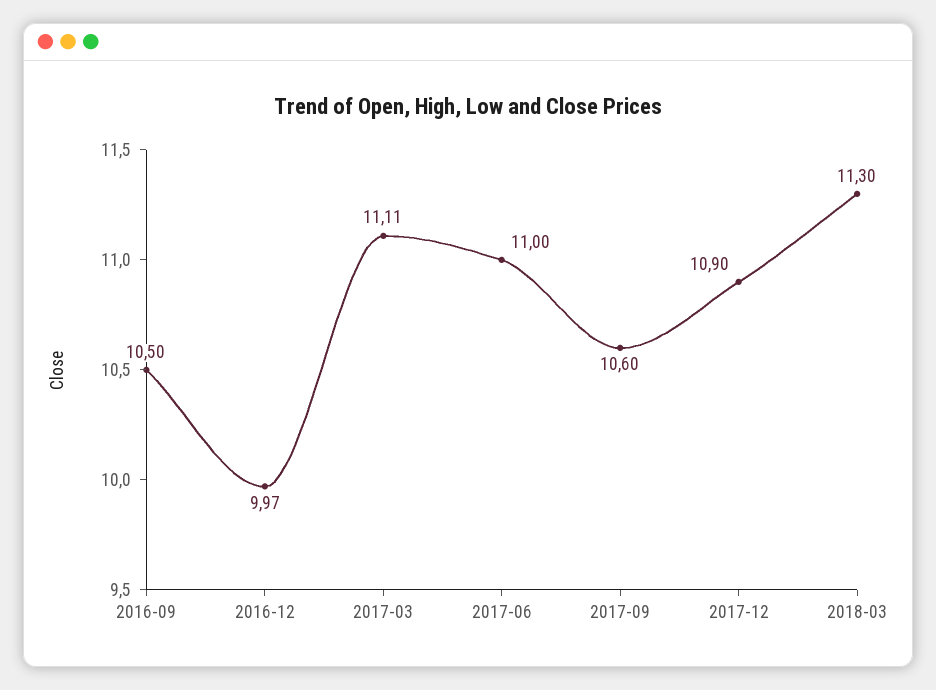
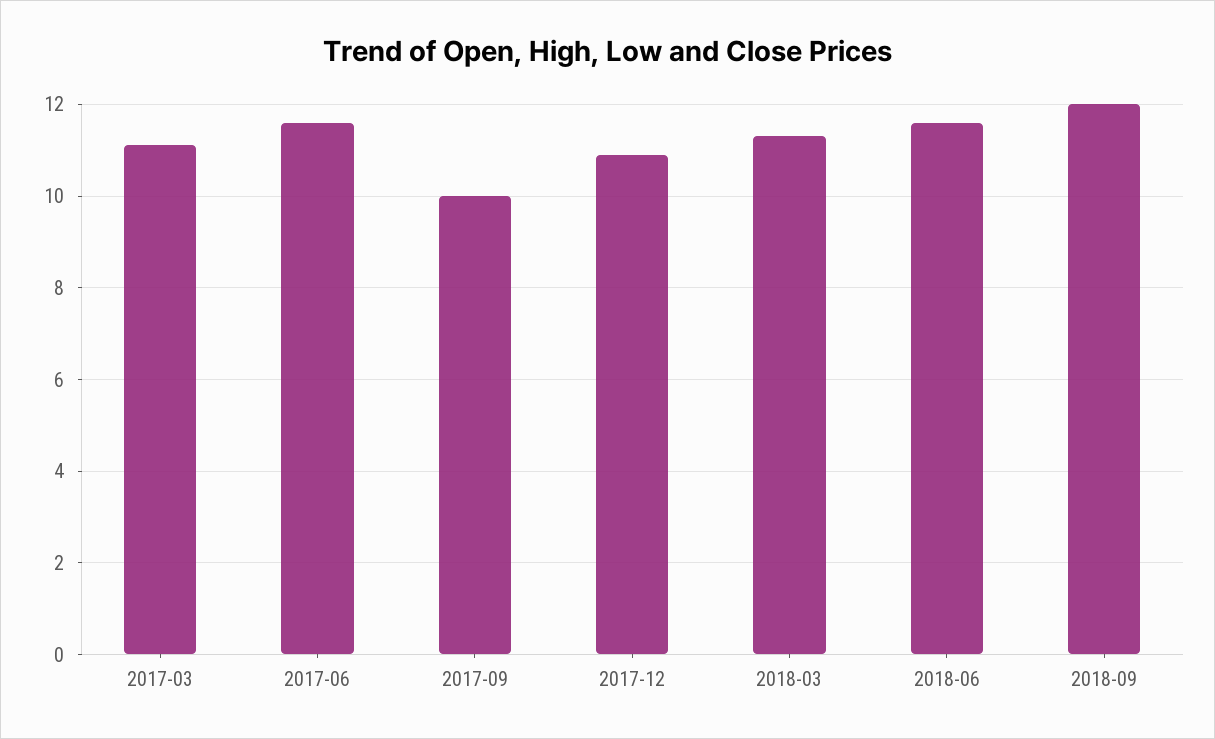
2016-09: 10.5 -> none
2016-12: 9.97 -> none
2017-06: 11 -> 11.6
2017-09: 10.6 -> 10
2018-06: none -> 11.6
2018-09: none -> 12

